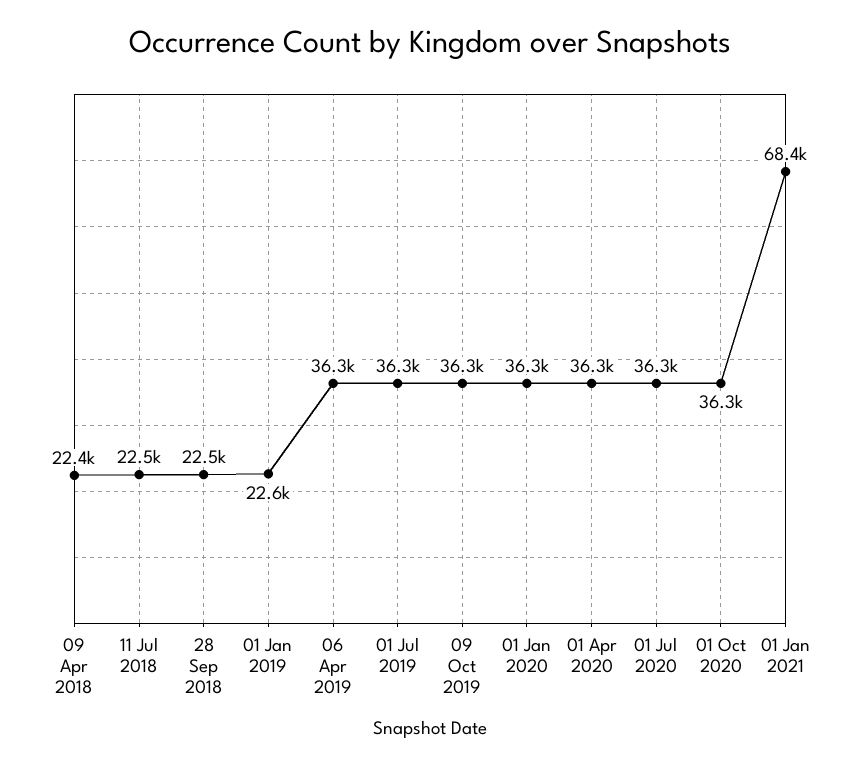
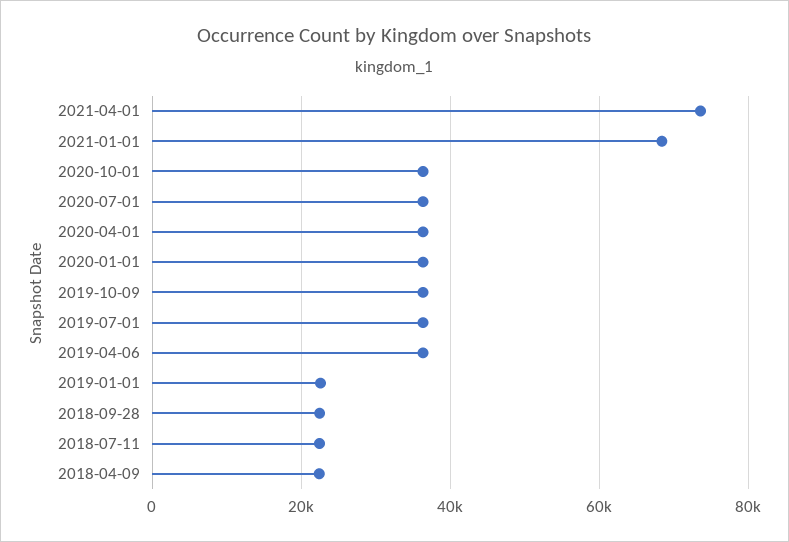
2021-04-01: none -> 74000

